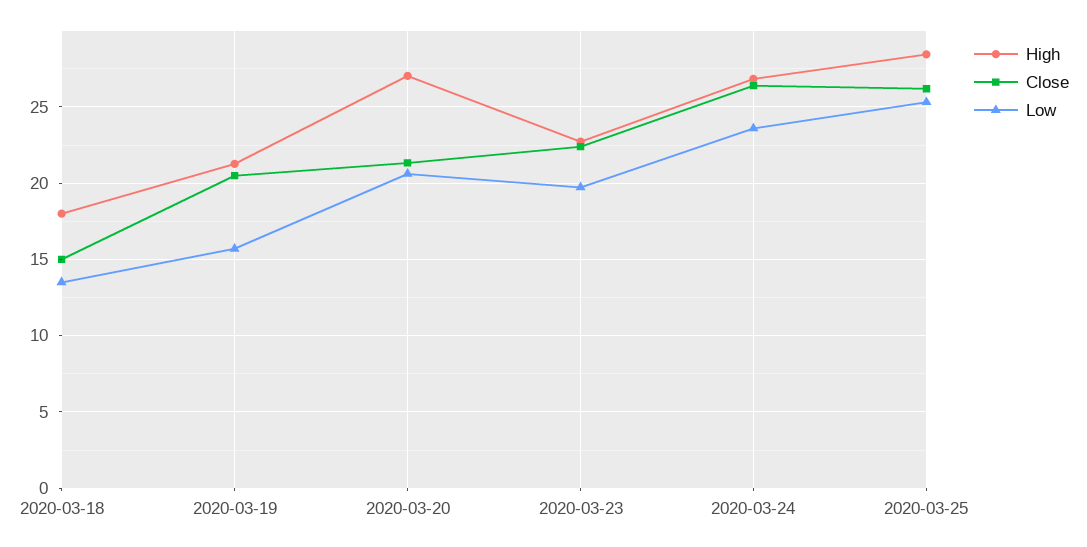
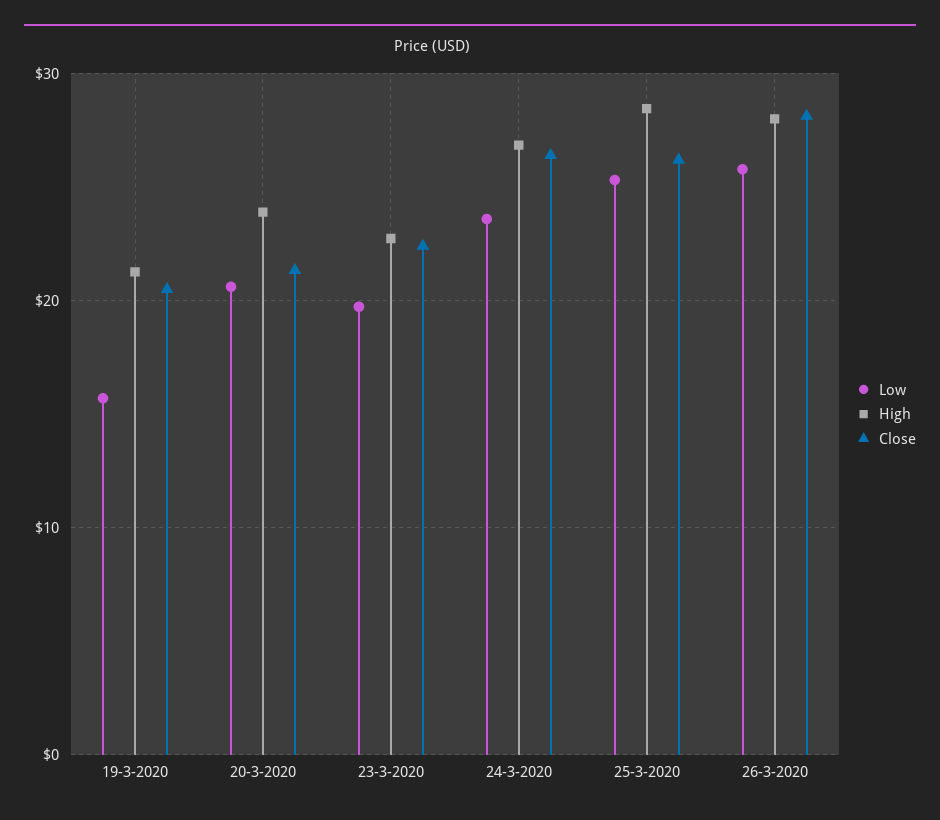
High, 2020-03-18: 18 -> none
Close, 2020-03-18: 15 -> none
Low, 2020-03-18: 13.5 -> none
High, 2020-03-20: 27 -> 24
Low, 26-3-2020: none -> 26
High, 26-3-2020: none -> 28
Close, 26-3-2020: none -> 28

